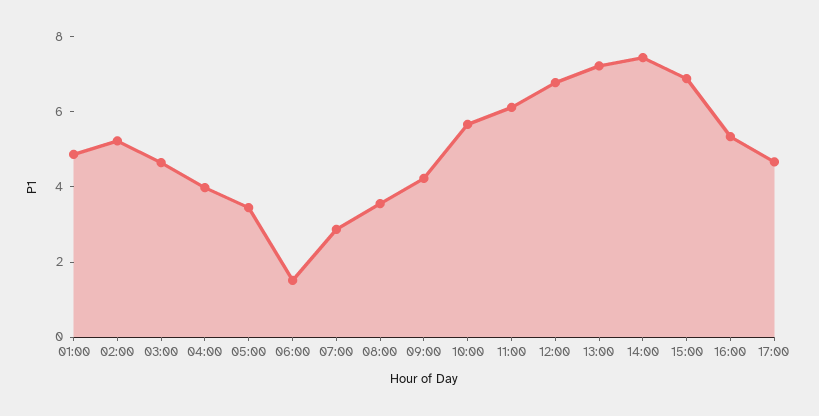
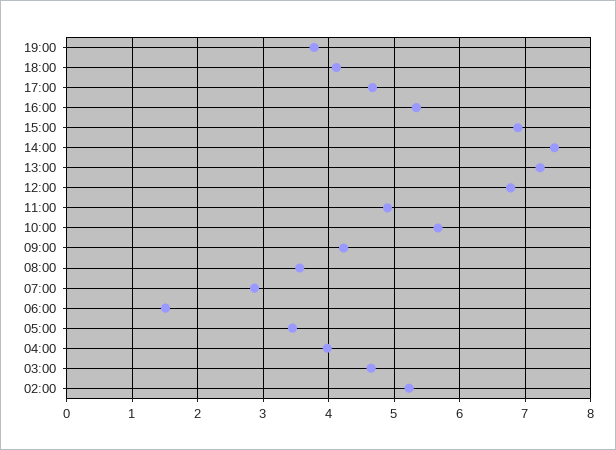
01:00: 5 -> none
11:00: 6 -> 4.9
19:00: none -> 3.8
18:00: none -> 4.1

